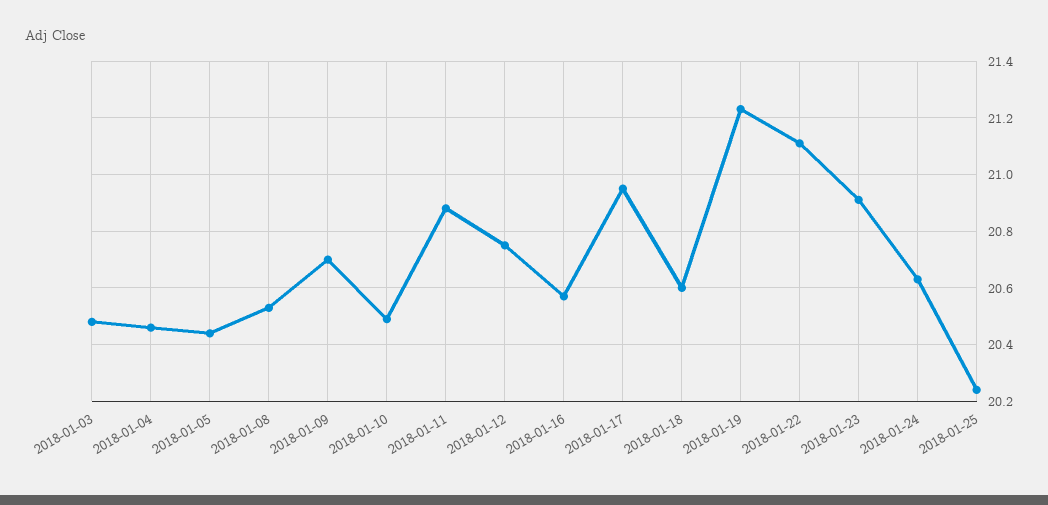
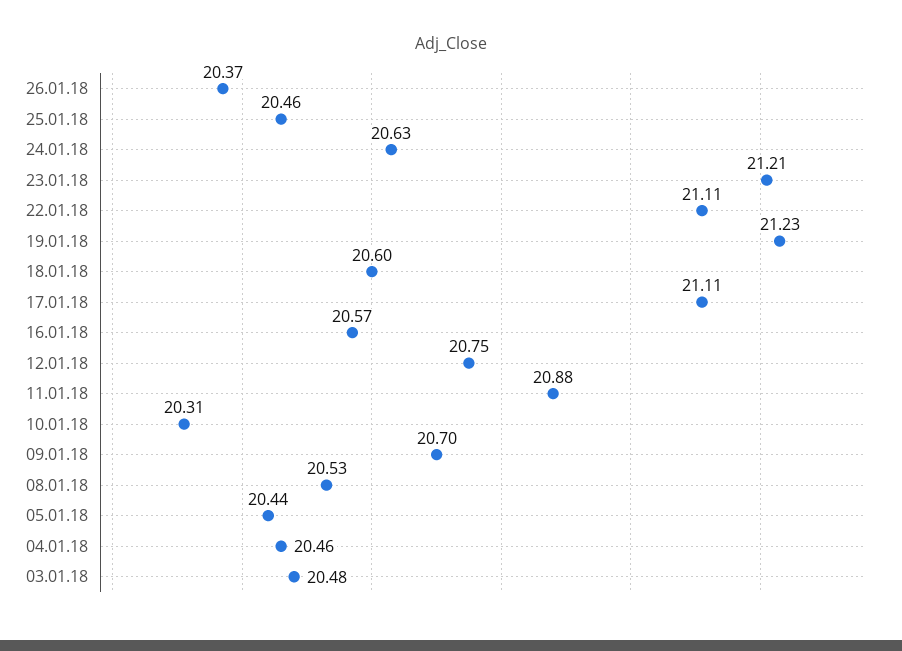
2018-01-10: 20.5 -> 20.31
2018-01-17: 20.95 -> 21.11
2018-01-23: 20.9 -> 21.21
2018-01-25: 20.25 -> 20.46
26.01.18: none -> 20.37

